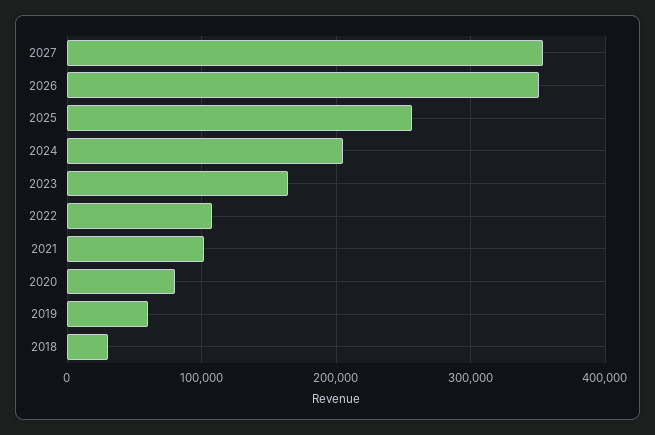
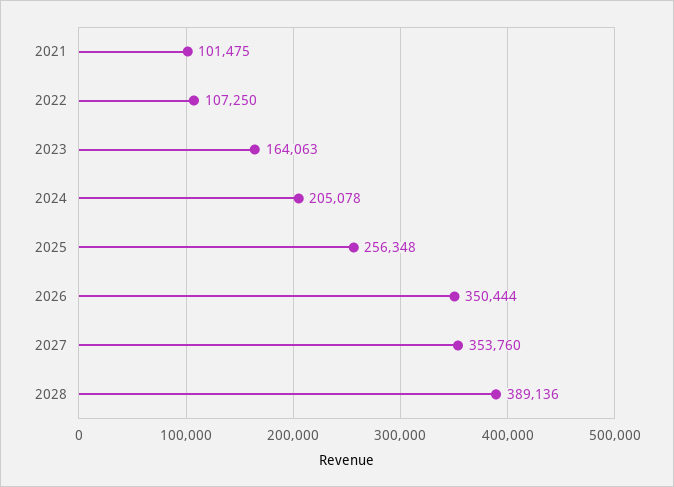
2020: 80000 -> none
2019: 60000 -> none
2018: 30000 -> none
2028: none -> 389136

